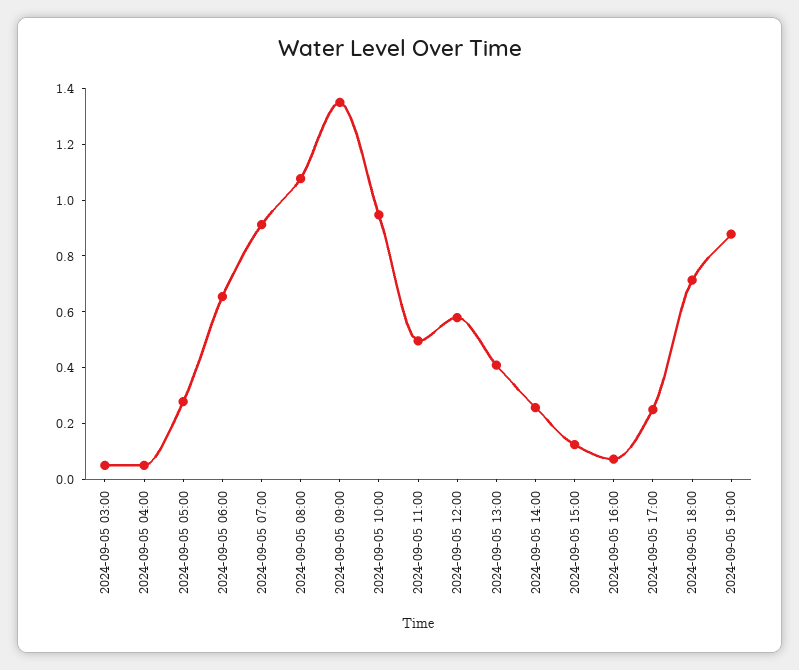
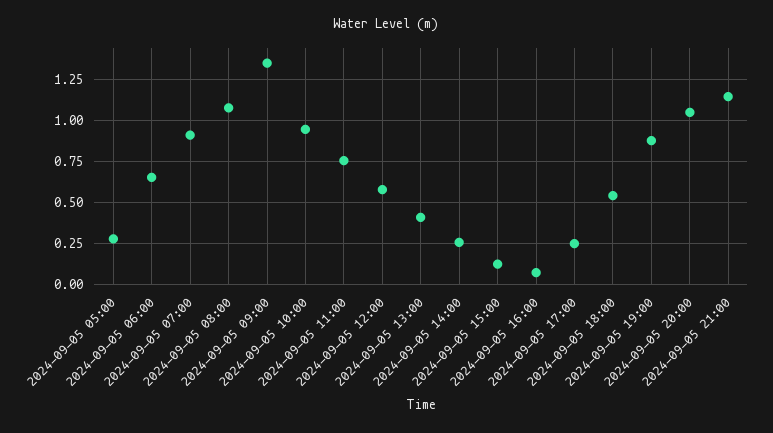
2024-09-05 03:00: 0.05 -> none
2024-09-05 04:00: 0.05 -> none
2024-09-05 11:00: 0.5 -> 0.75
2024-09-05 18:00: 0.7 -> 0.55
2024-09-05 20:00: none -> 1.05
2024-09-05 21:00: none -> 1.15

